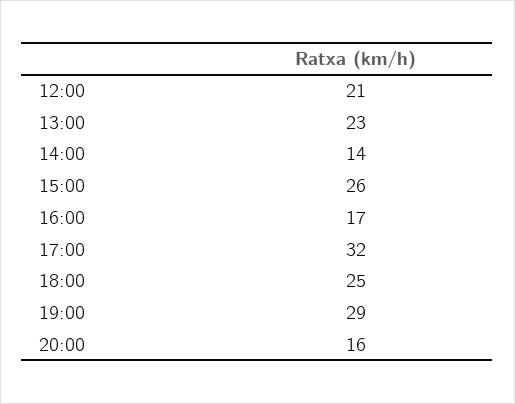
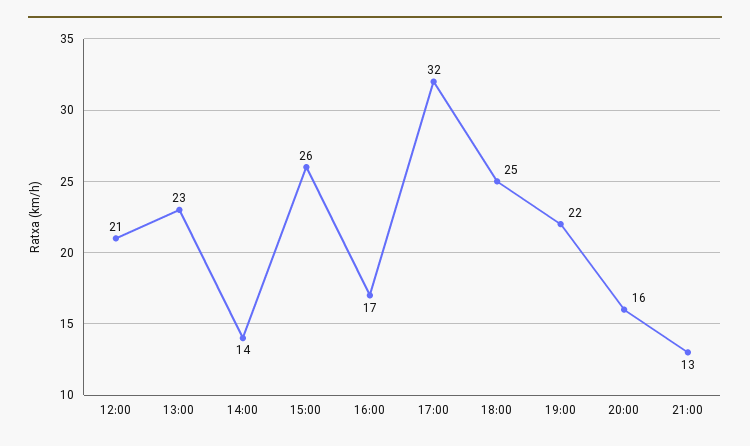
19:00: 29 -> 22
21:00: none -> 13

